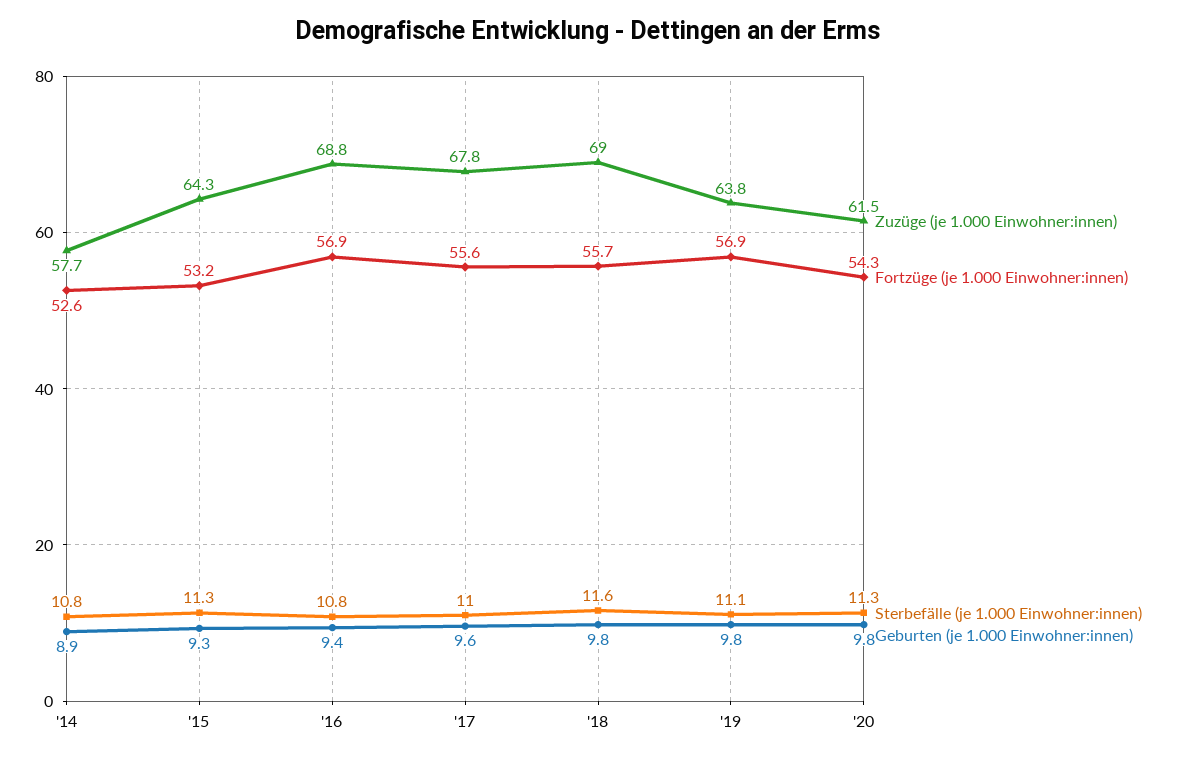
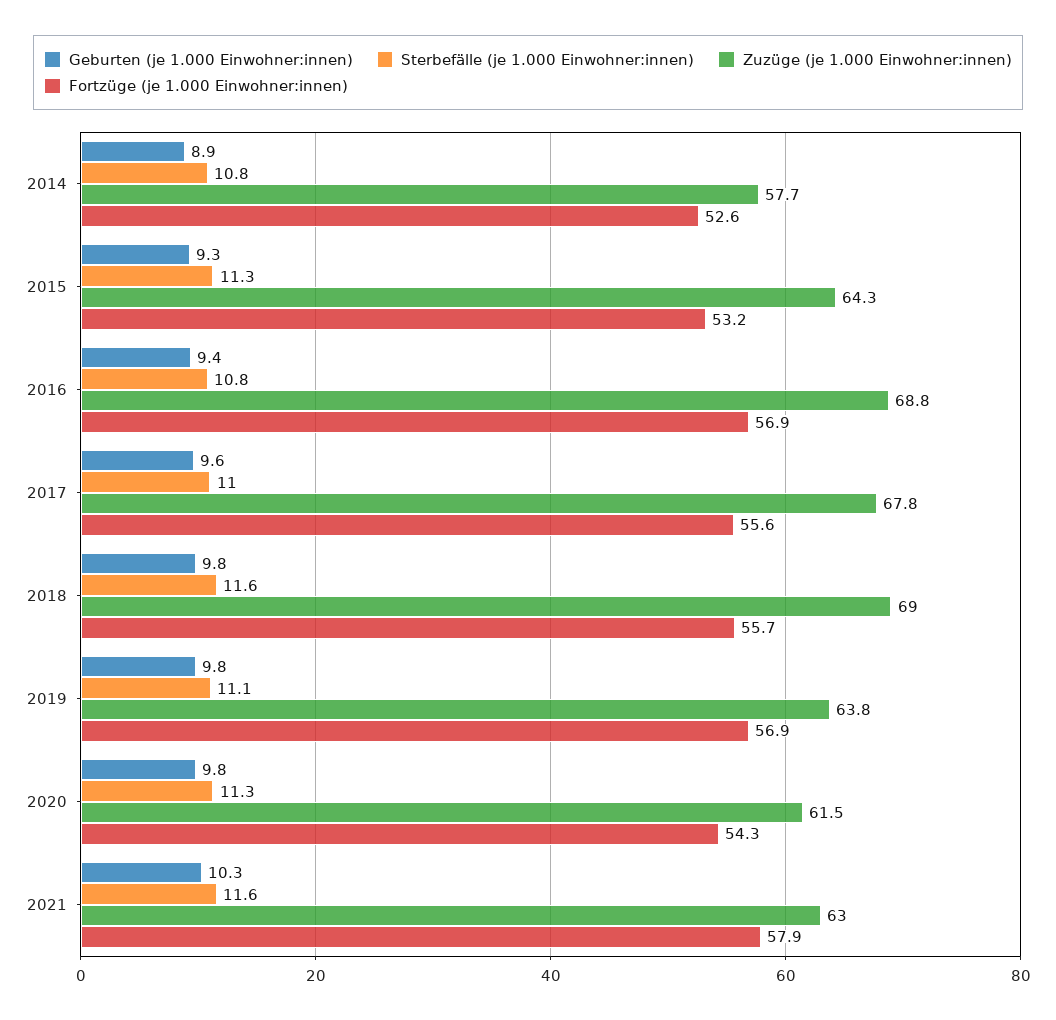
Geburten (je 1.000 Einwohner:innen), 2021: none -> 10.3
Sterbefälle (je 1.000 Einwohner:innen), 2021: none -> 11.6
Zuzüge (je 1.000 Einwohner:innen), 2021: none -> 63
Fortzüge (je 1.000 Einwohner:innen), 2021: none -> 57.9

